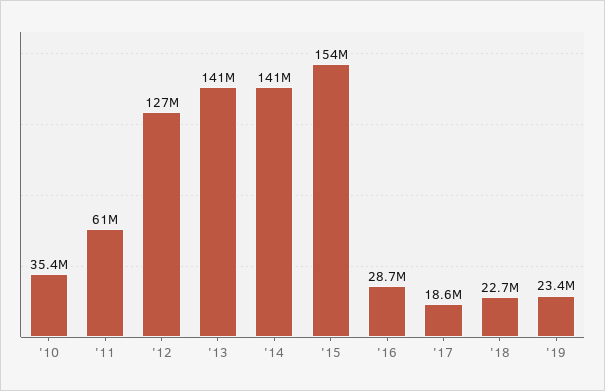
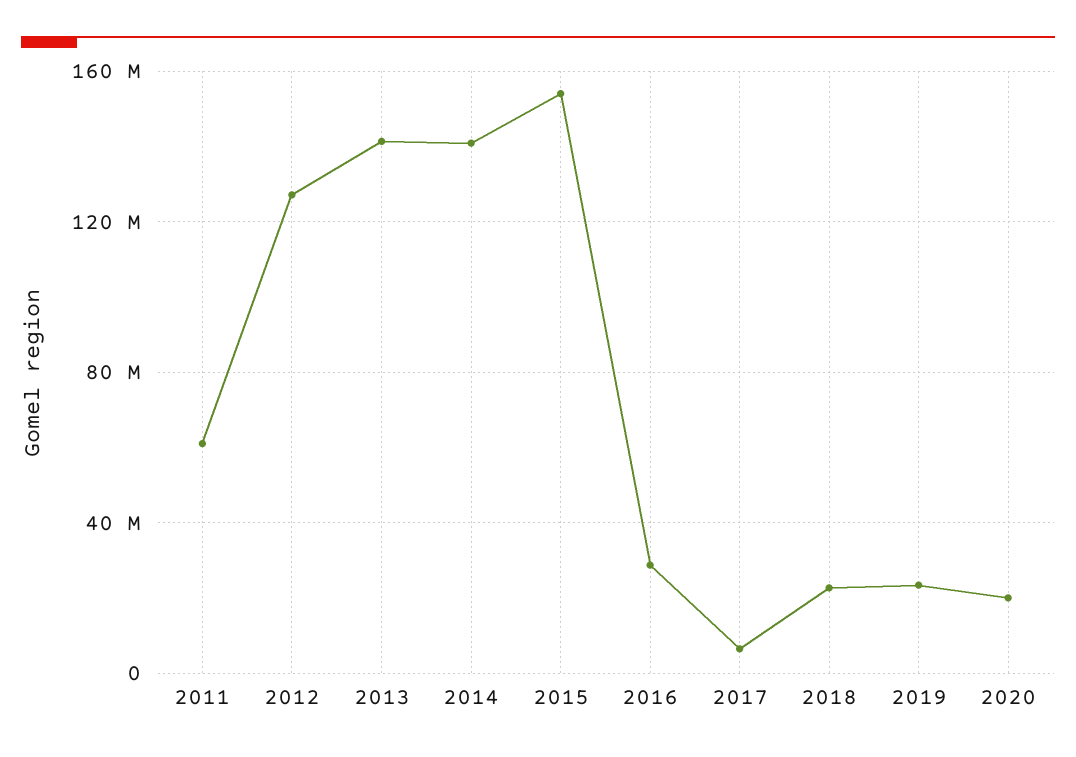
'10: 35400000 -> none
'17: 18600000 -> 5000000
2020: none -> 20000000

